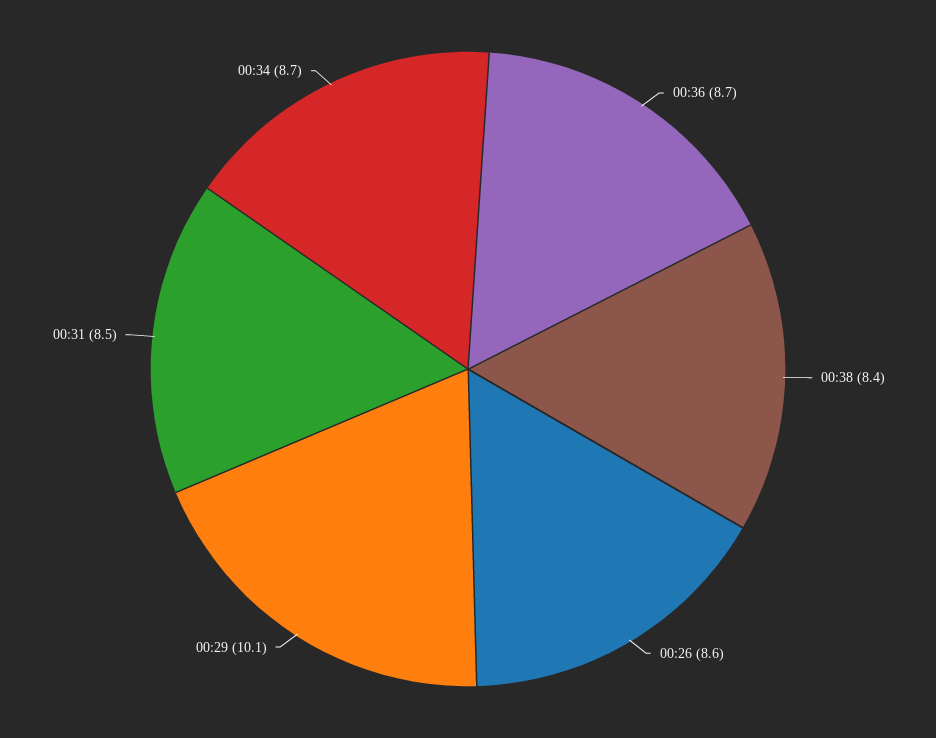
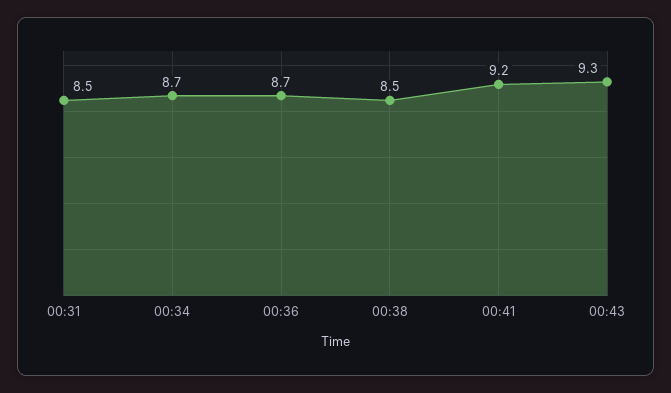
00:38: 8.4 -> 8.5
00:26: 8.6 -> none
00:29: 10.1 -> none
00:41: none -> 9.2
00:43: none -> 9.3

